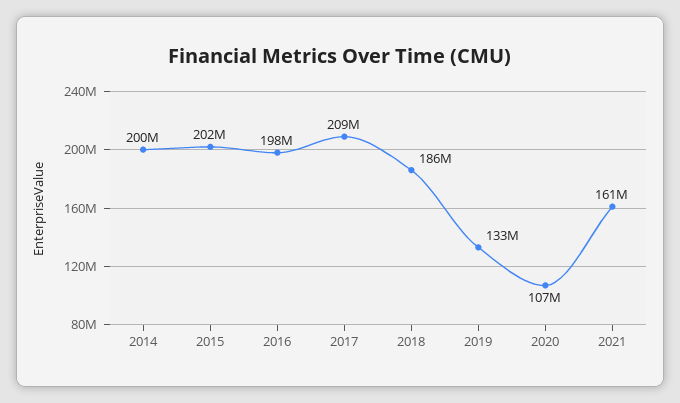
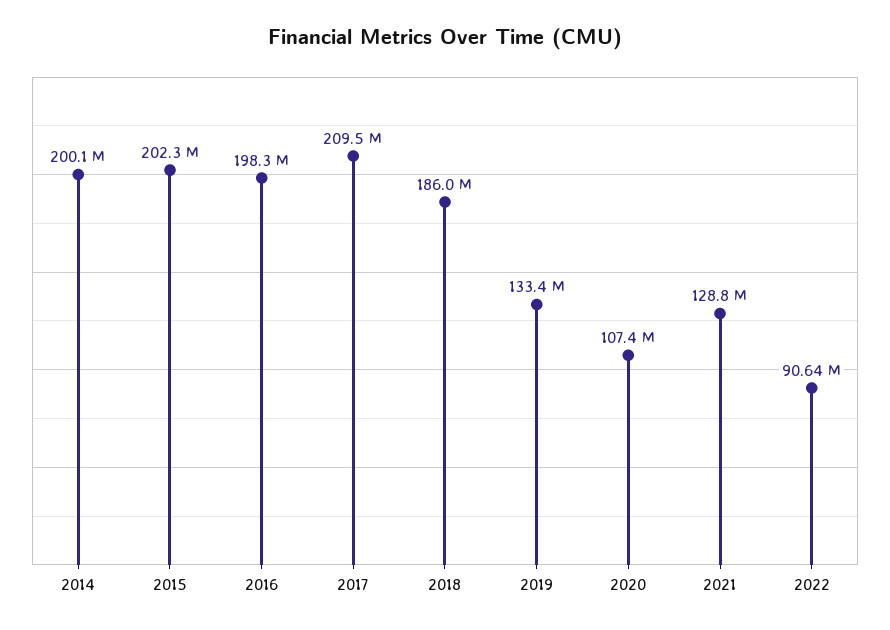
2021: 161000000 -> 128800000
2022: none -> 90640000

